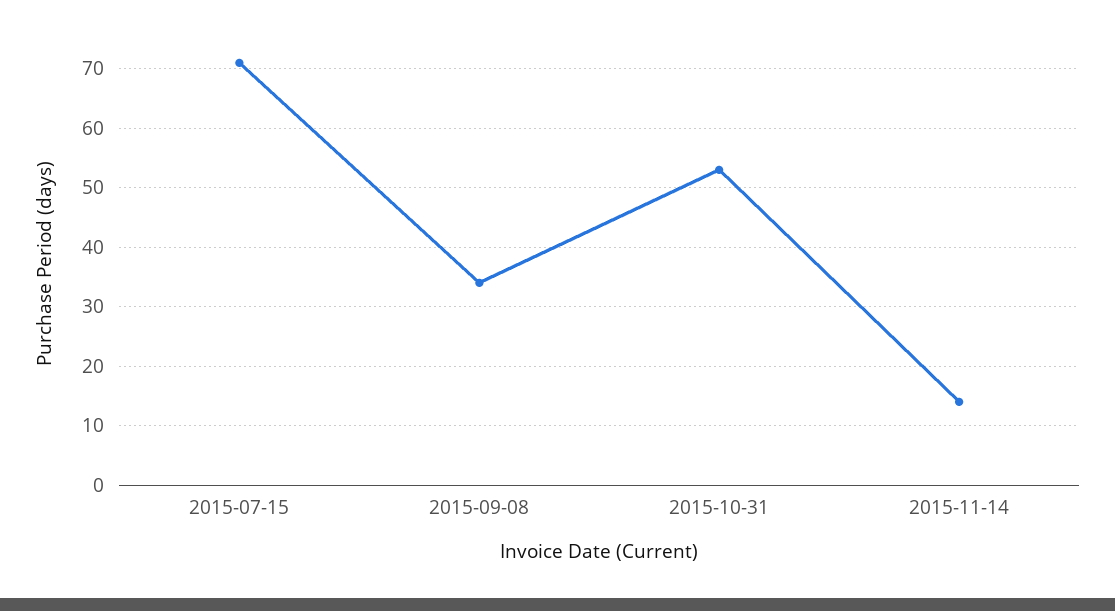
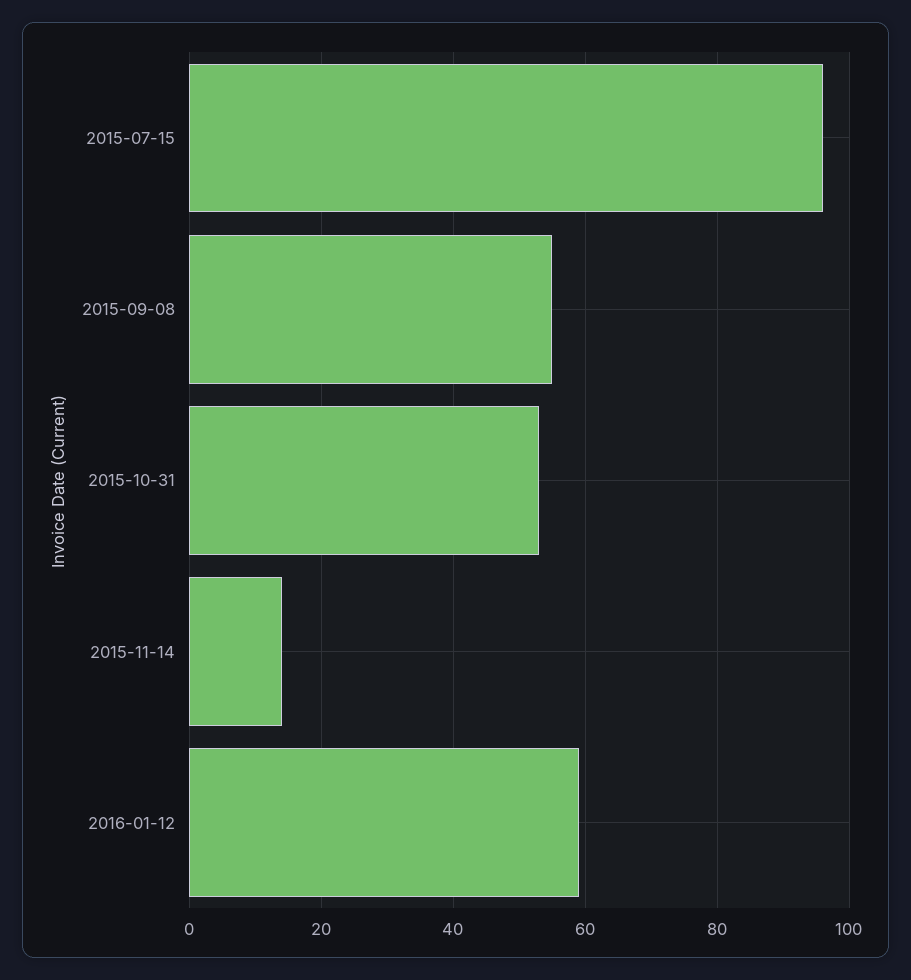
2015-07-15: 70 -> 95
2015-09-08: 35 -> 55
2016-01-12: none -> 60

